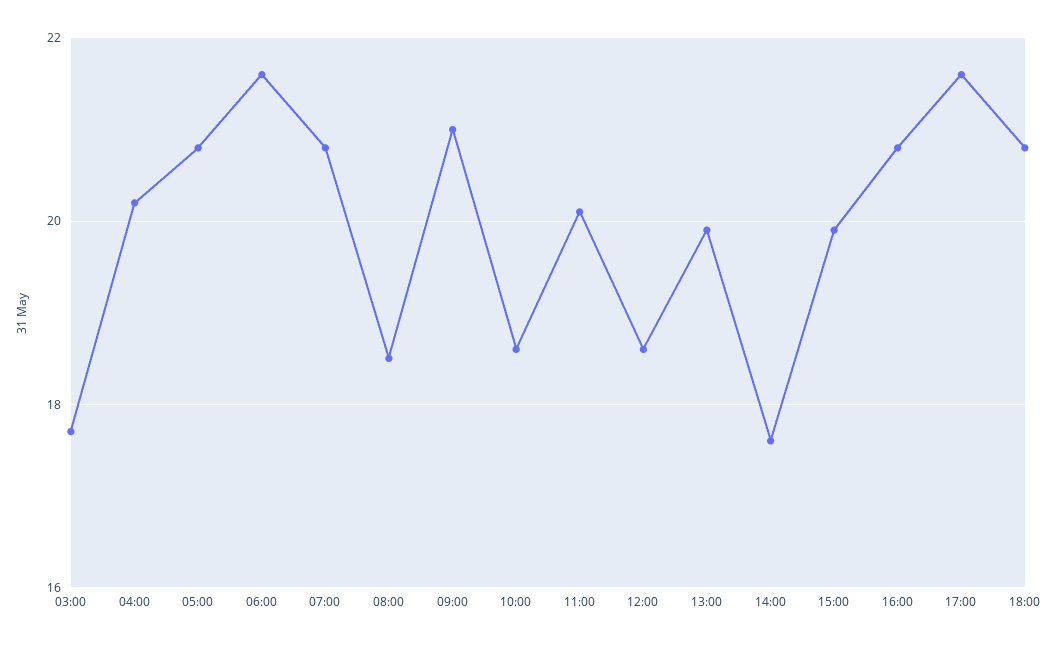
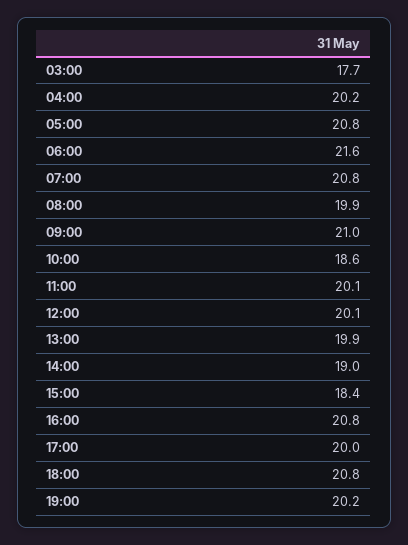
08:00: 18.5 -> 19.9
12:00: 18.5 -> 20.1
14:00: 17.5 -> 19
15:00: 20 -> 18.4
17:00: 21.5 -> 20
19:00: none -> 20.2

